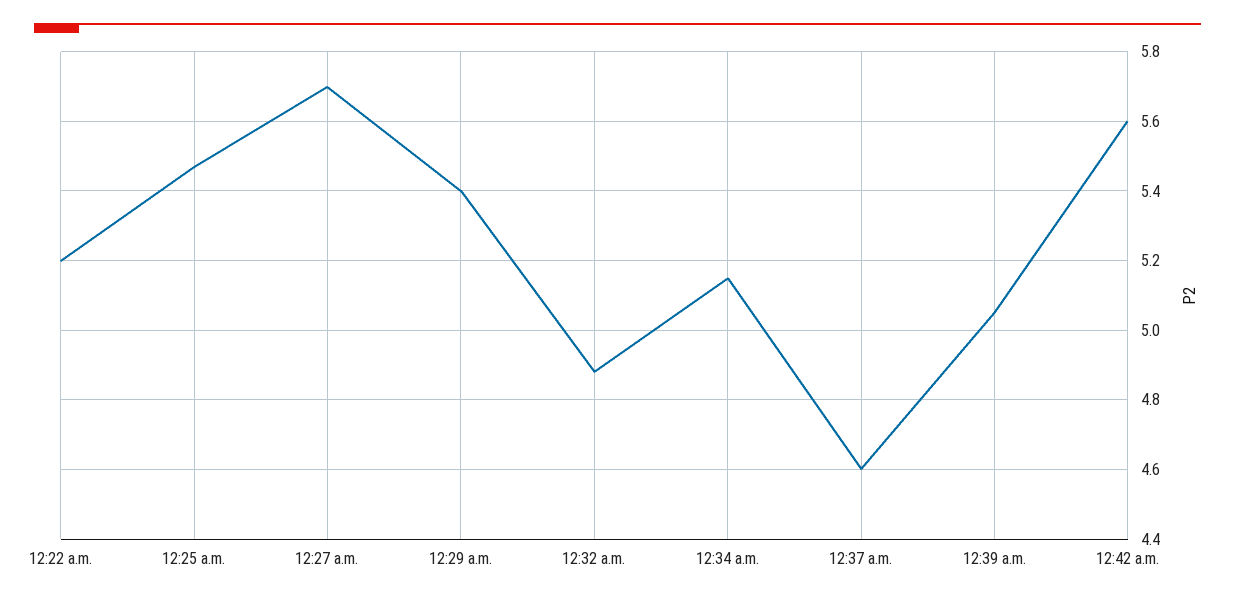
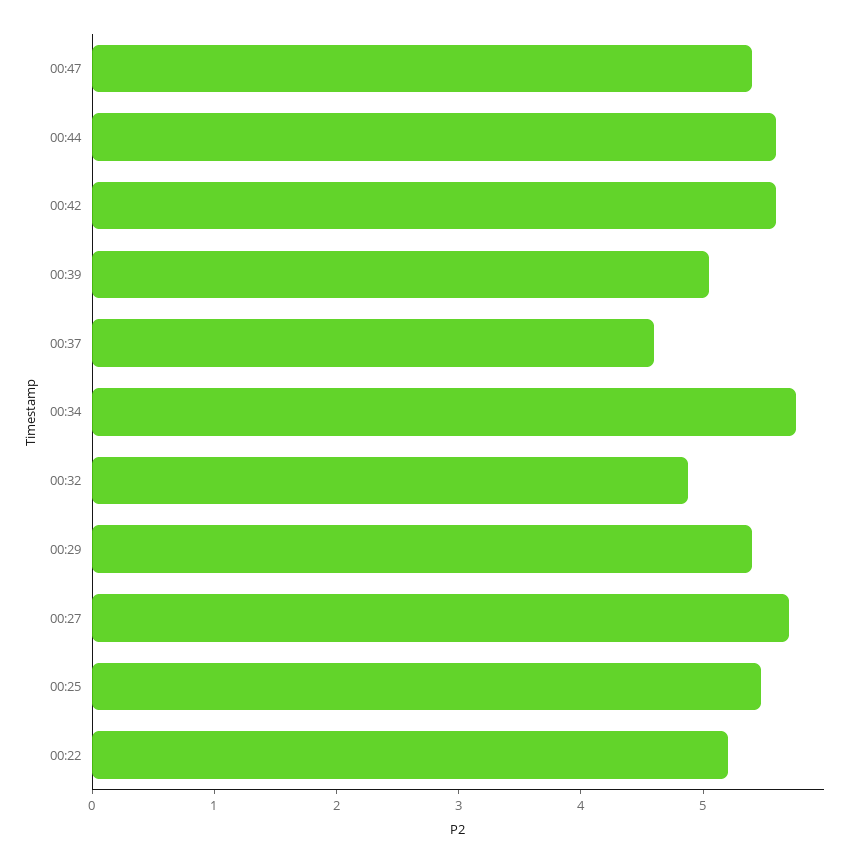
12:34 a.m.: 5.15 -> 5.8
00:47: none -> 5.4
00:44: none -> 5.6

